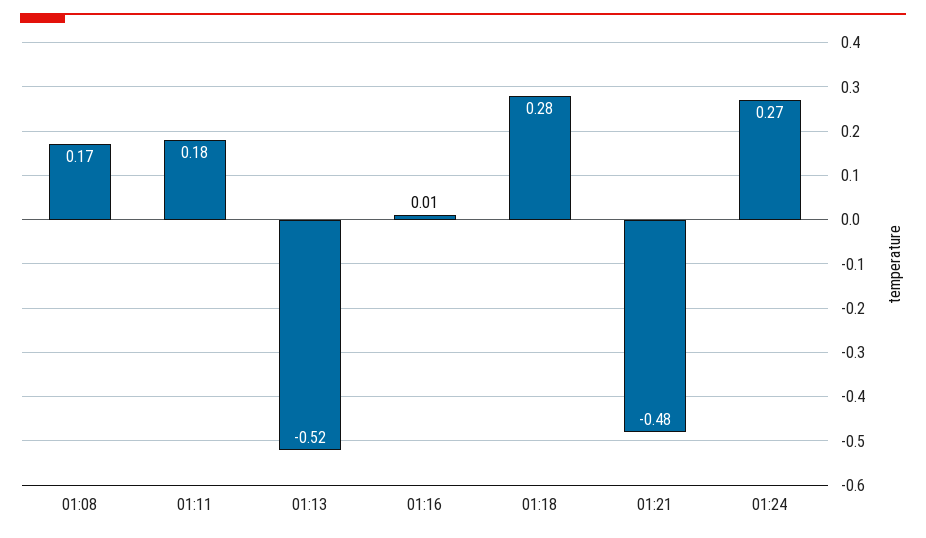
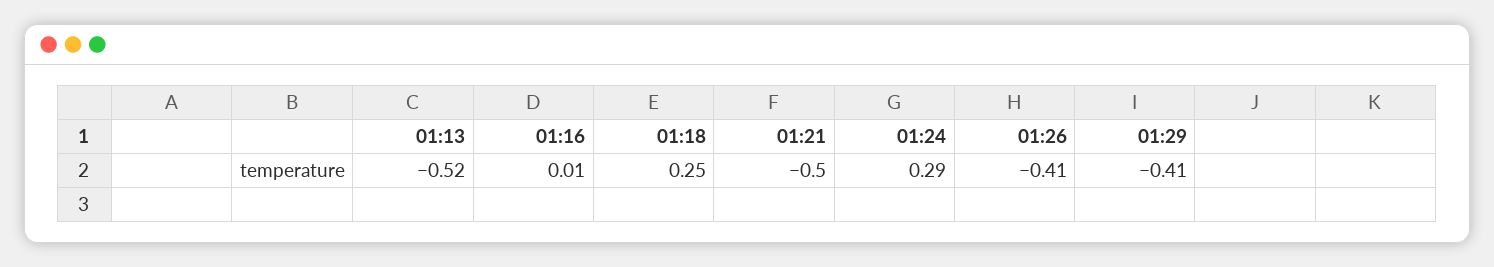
01:08: 0.17 -> none
01:11: 0.18 -> none
01:18: 0.28 -> 0.25
01:21: -0.48 -> -0.5
01:24: 0.27 -> 0.29
01:26: none -> -0.41
01:29: none -> -0.41

